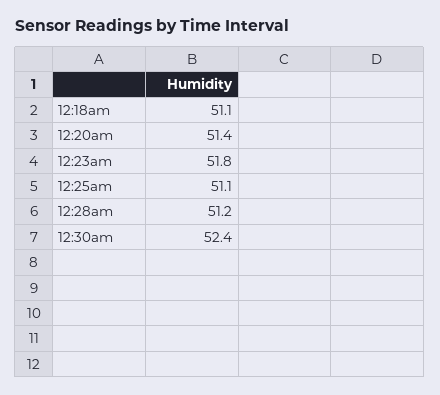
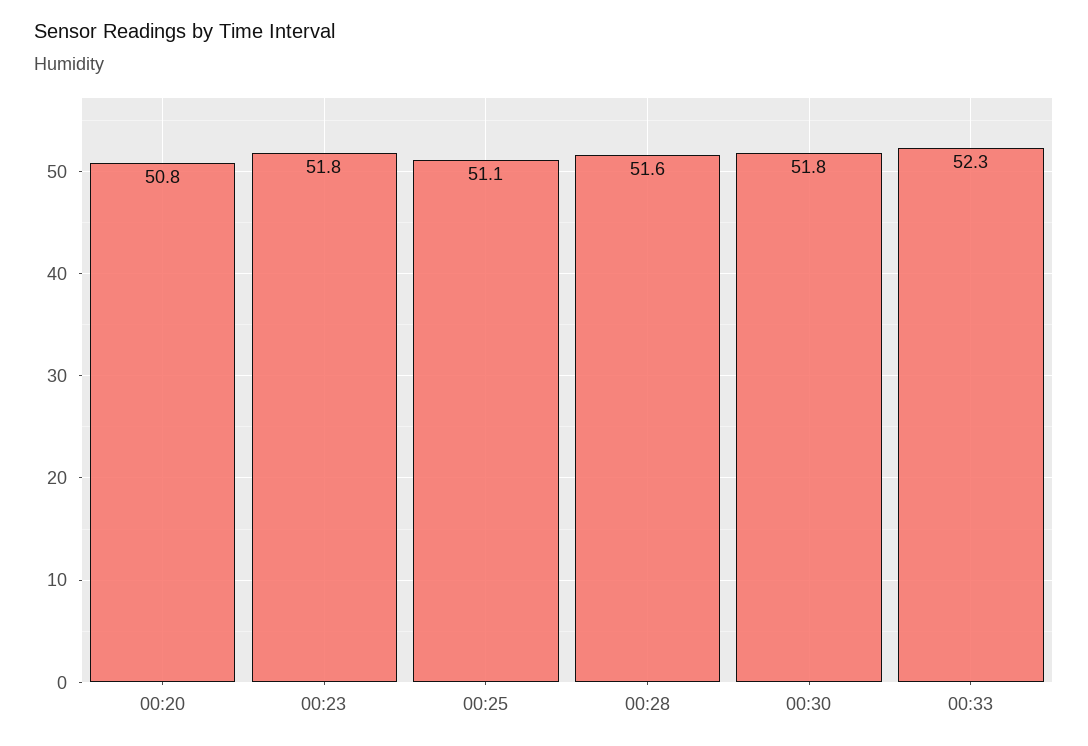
12:18am: 51.1 -> none
12:20am: 51.4 -> 50.8
12:28am: 51.2 -> 51.6
12:30am: 52.4 -> 51.8
00:33: none -> 52.3

